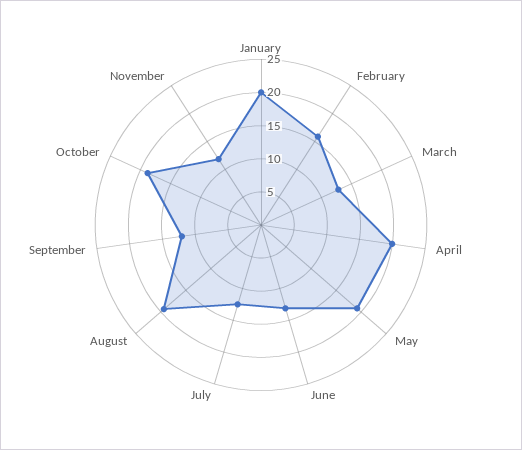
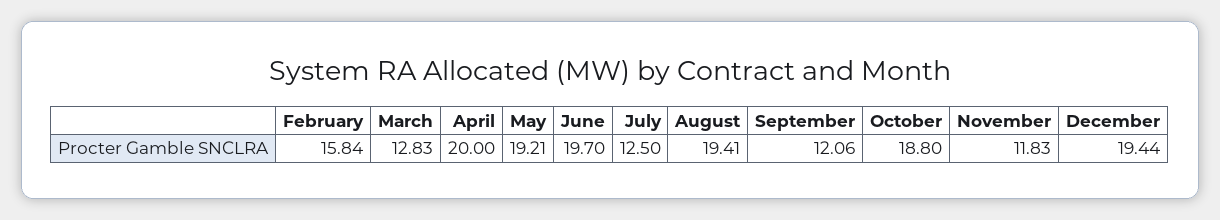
January: 20 -> none
June: 12.5 -> 19.7
December: none -> 19.44

